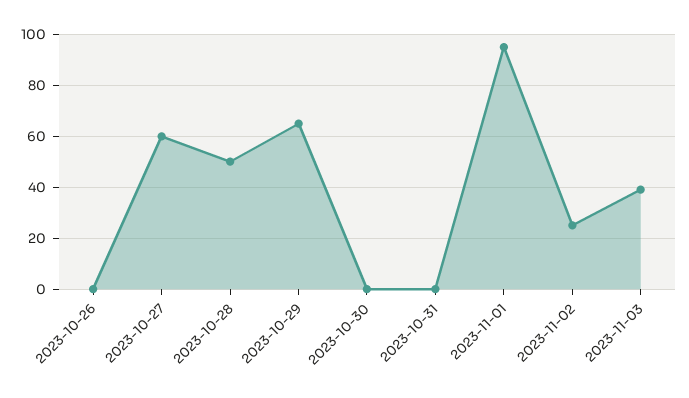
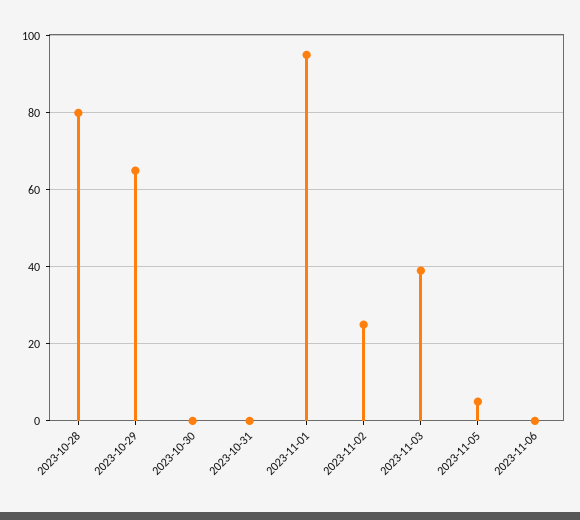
2023-10-26: 0 -> none
2023-10-27: 60 -> none
2023-10-28: 50 -> 80
2023-11-05: none -> 5
2023-11-06: none -> 0

